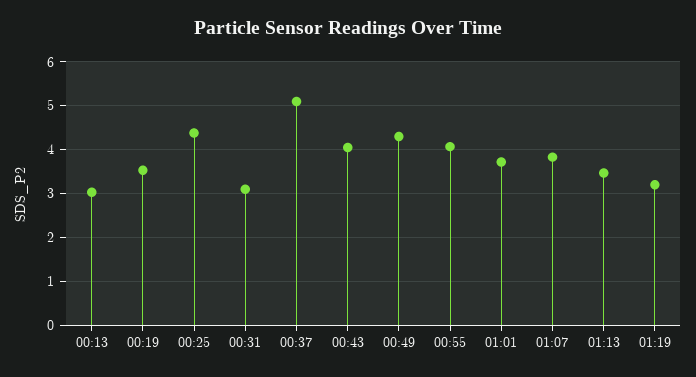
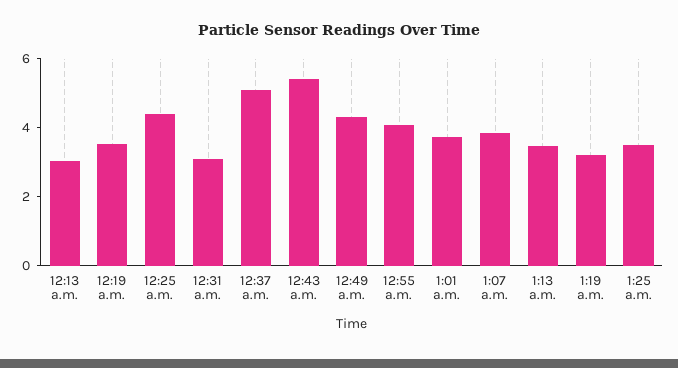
00:43: 4 -> 5.5
1:25 a.m.: none -> 3.5

